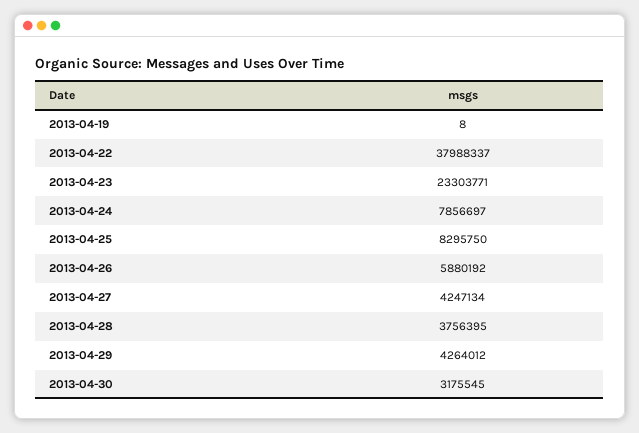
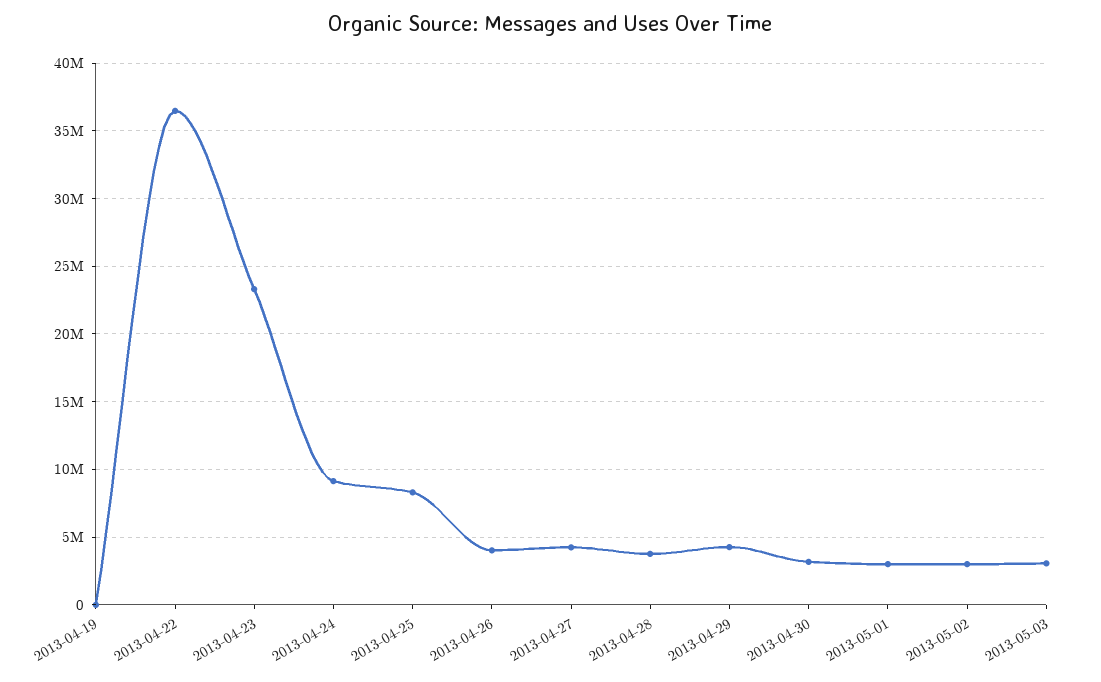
2013-04-22: 37988337 -> 36500000
2013-04-24: 7856697 -> 9000000
2013-04-26: 5880192 -> 4000000
2013-05-01: none -> 3000000
2013-05-02: none -> 3000000
2013-05-03: none -> 3000000

